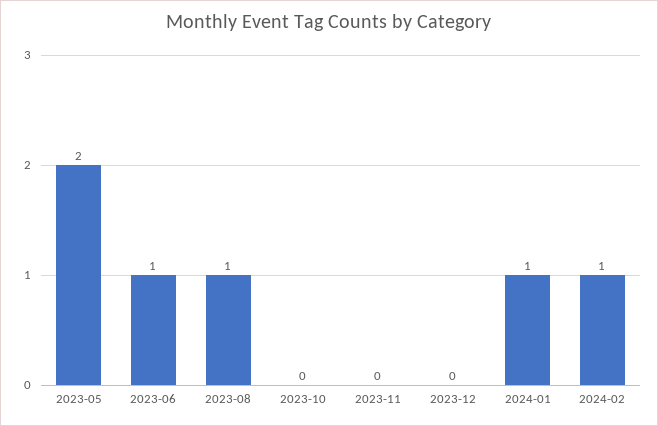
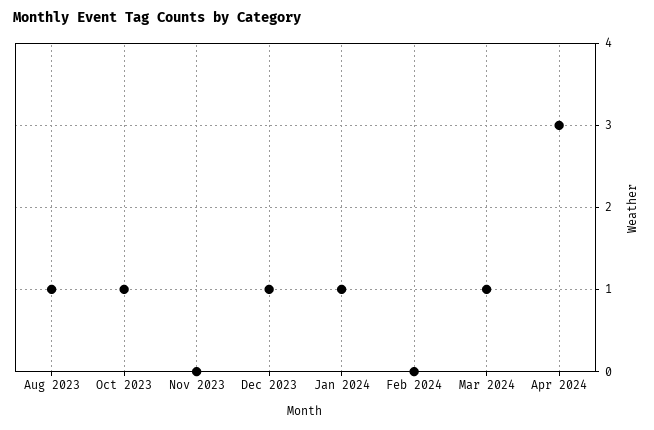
2023-05: 2 -> none
2023-06: 1 -> none
2023-10: 0 -> 1
2023-12: 0 -> 1
2024-02: 1 -> 0
Mar 2024: none -> 1
Apr 2024: none -> 3

